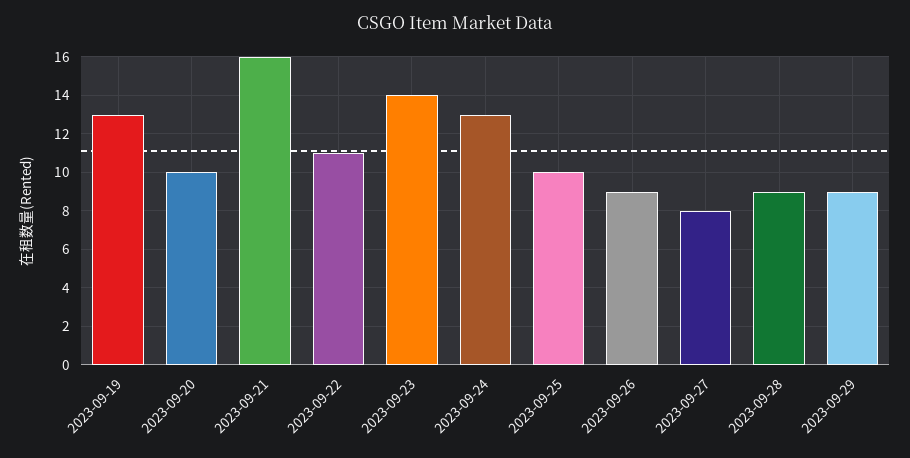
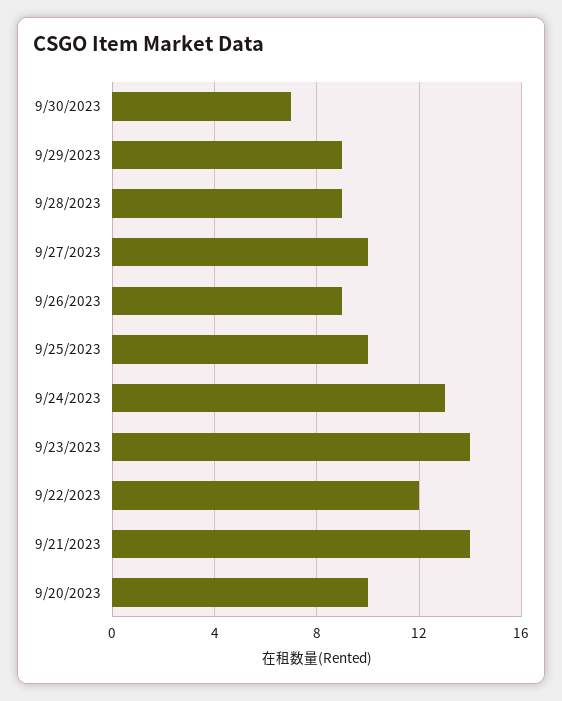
2023-09-19: 13 -> none
2023-09-21: 16 -> 14
2023-09-22: 11 -> 12
2023-09-27: 8 -> 10
9/30/2023: none -> 7

